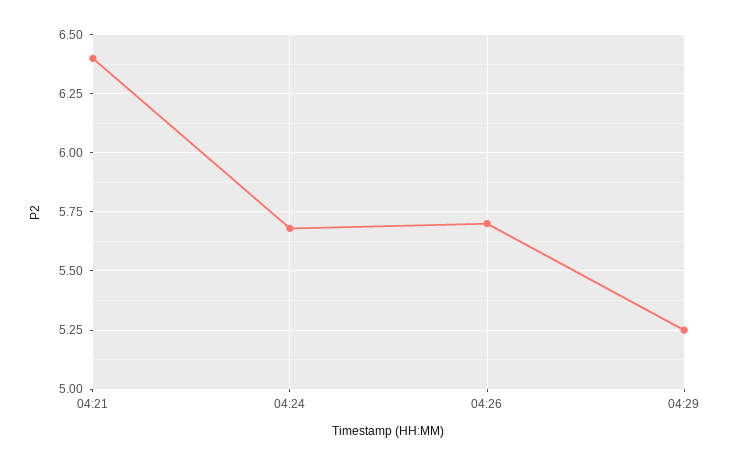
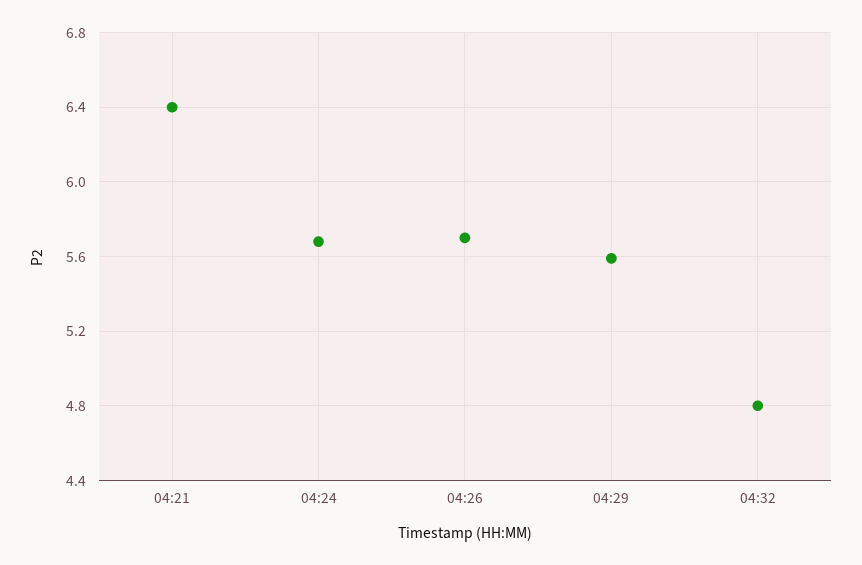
04:29: 5.25 -> 5.6
04:32: none -> 4.8

